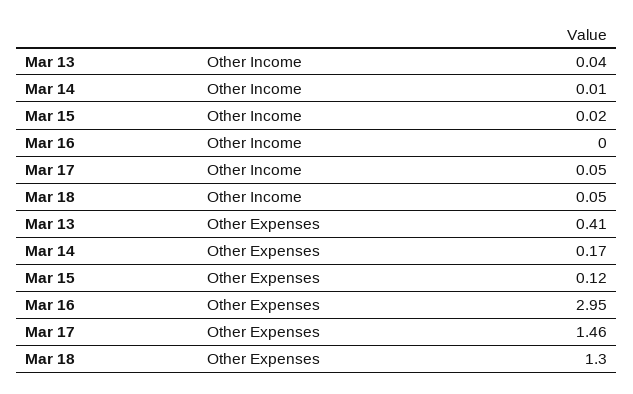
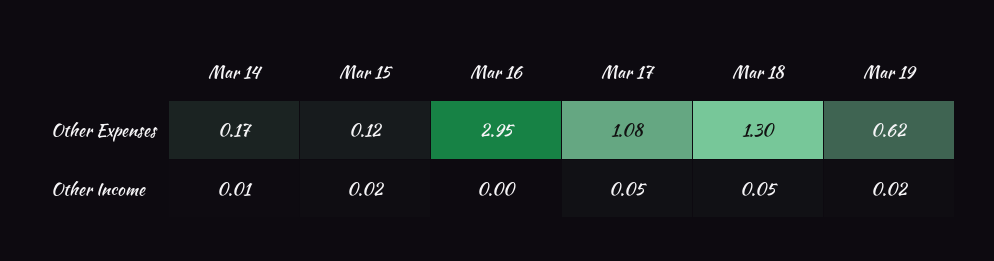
Mar 13, Other Income: 0.04 -> none
Mar 13, Other Expenses: 0.41 -> none
Mar 17, Other Expenses: 1.46 -> 1.08
Mar 19, Other Expenses: none -> 0.62
Mar 19, Other Income: none -> 0.02

